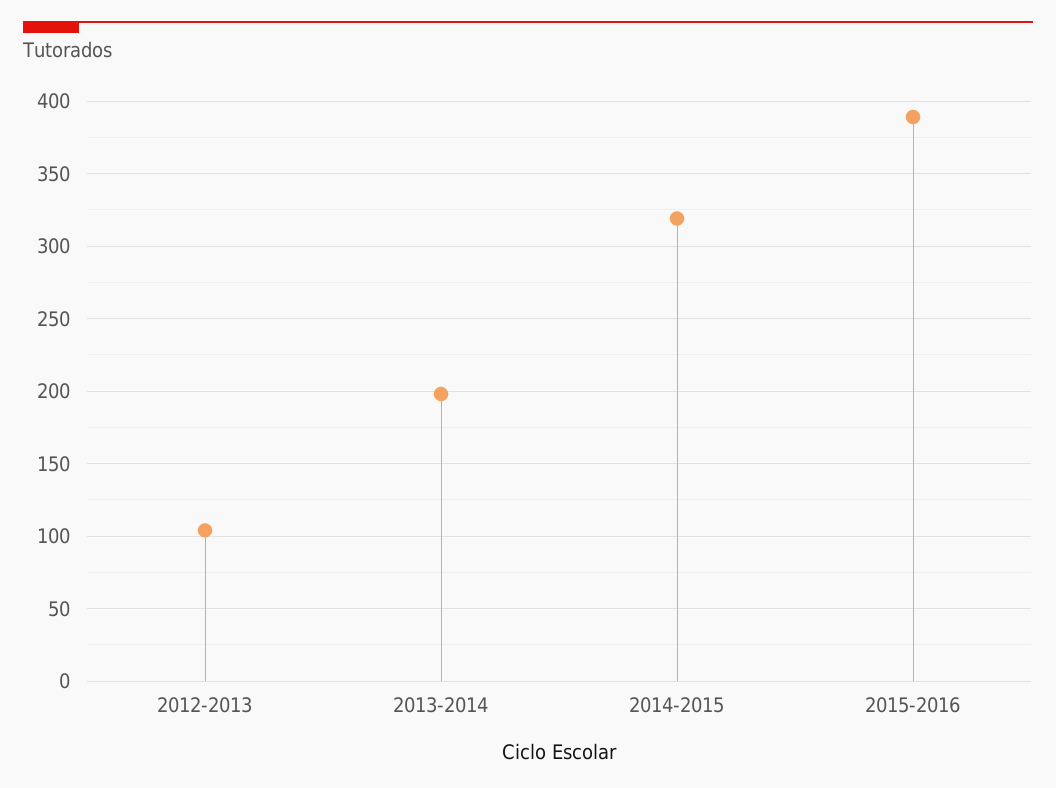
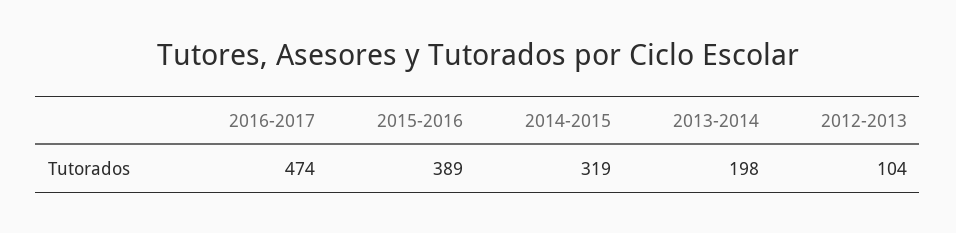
2016-2017: none -> 474

